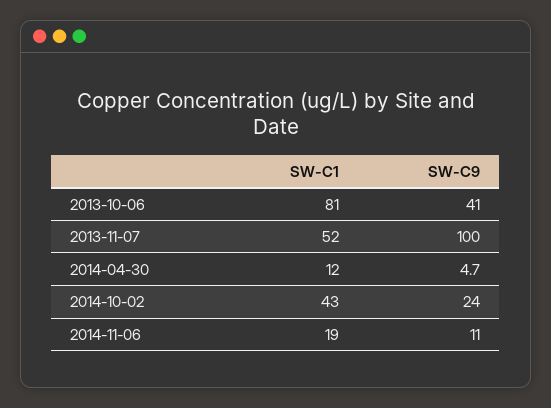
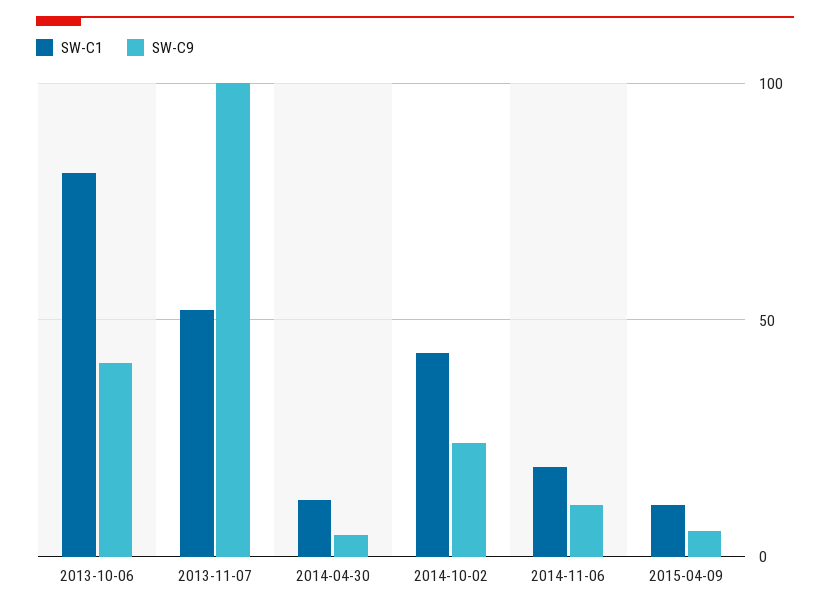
SW-C1, 2015-04-09: none -> 10
SW-C9, 2015-04-09: none -> 5

